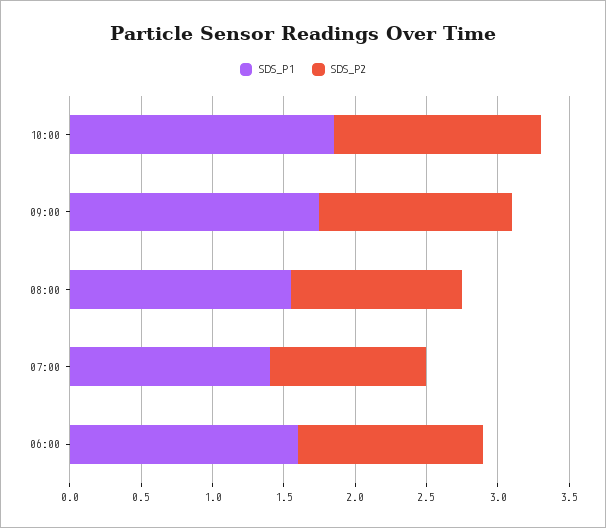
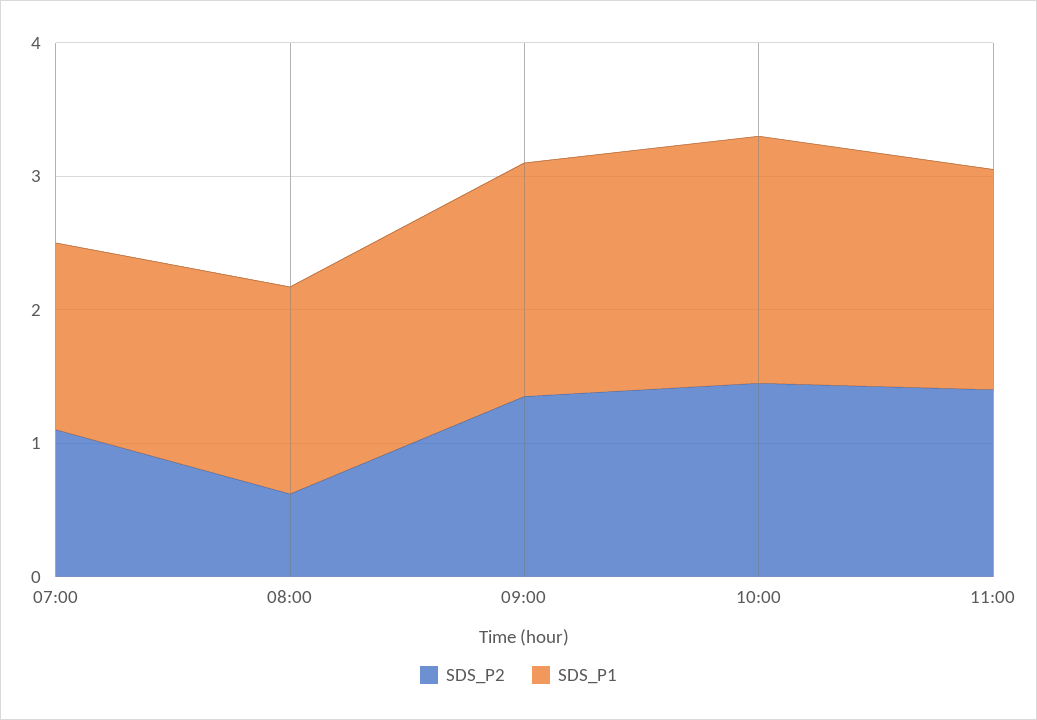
SDS_P2, 08:00: 1.2 -> 0.6
SDS_P1, 06:00: 1.6 -> none
SDS_P2, 06:00: 1.3 -> none
SDS_P2, 11:00: none -> 1.4
SDS_P1, 11:00: none -> 1.6

